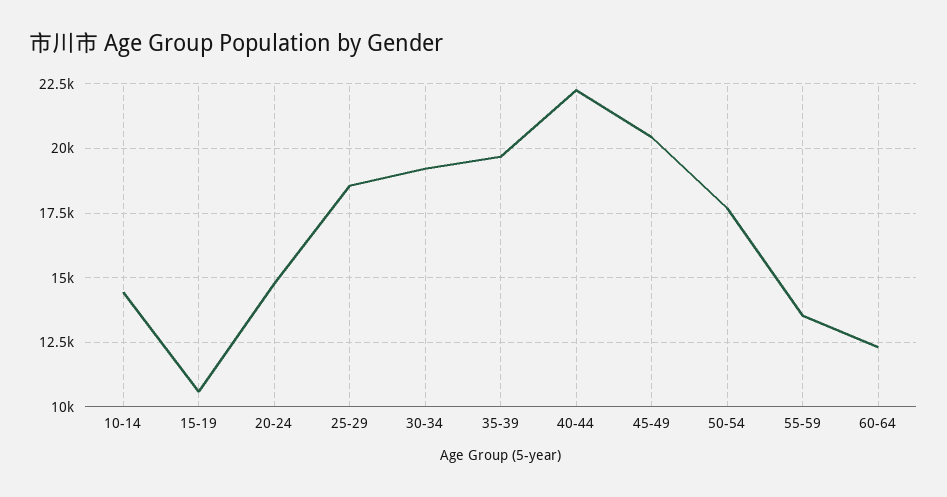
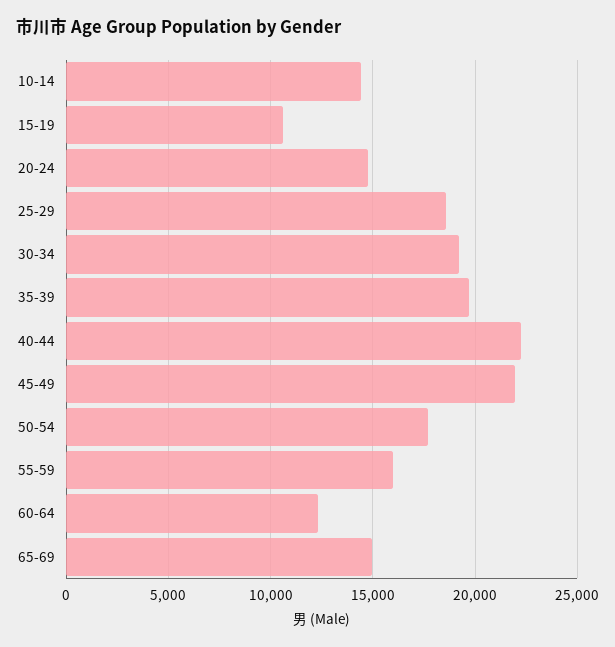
45-49: 20500 -> 22000
55-59: 13500 -> 16000
65-69: none -> 15000

